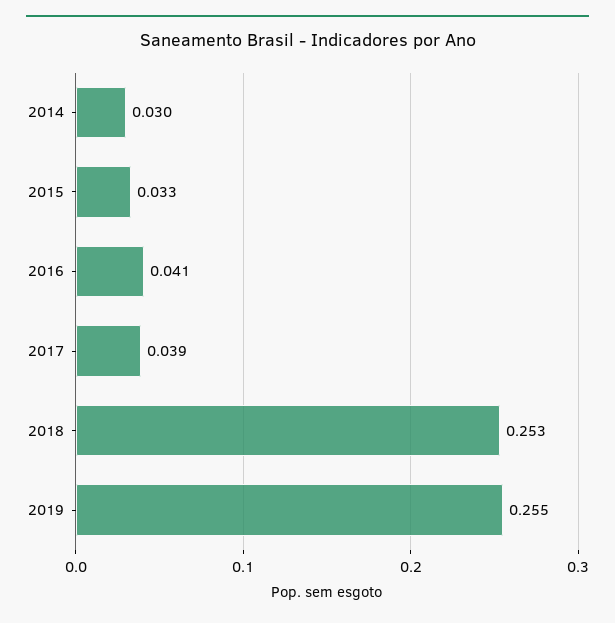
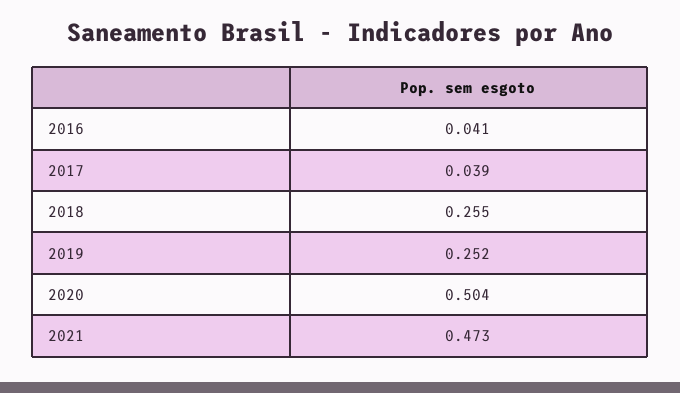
2014: 0.03 -> none
2015: 0.033 -> none
2018: 0.253 -> 0.255
2019: 0.255 -> 0.252
2020: none -> 0.504
2021: none -> 0.473

